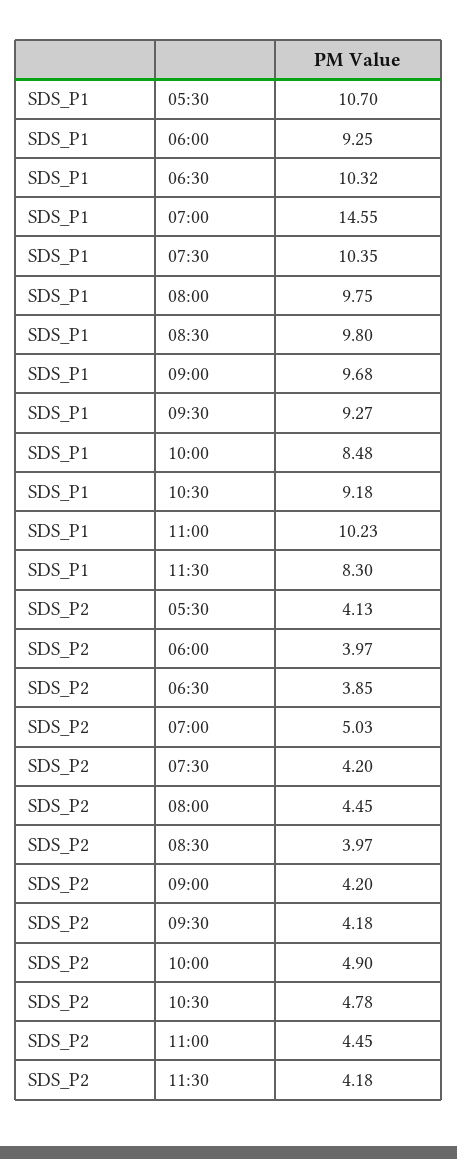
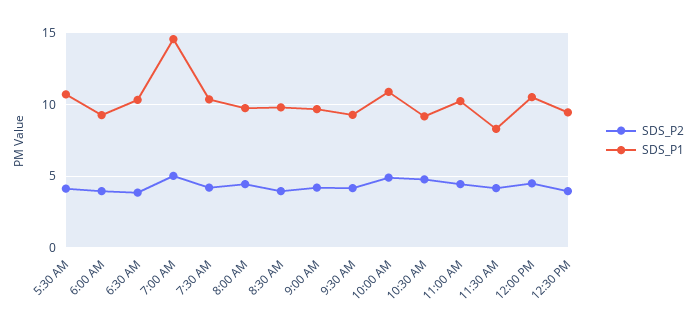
SDS_P1, 10:00: 8.48 -> 11
SDS_P2, 12:00 PM: none -> 4.5
SDS_P1, 12:00 PM: none -> 10.5
SDS_P2, 12:30 PM: none -> 4
SDS_P1, 12:30 PM: none -> 9.5

